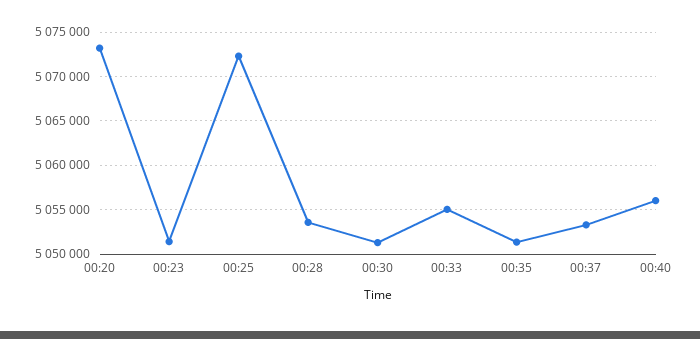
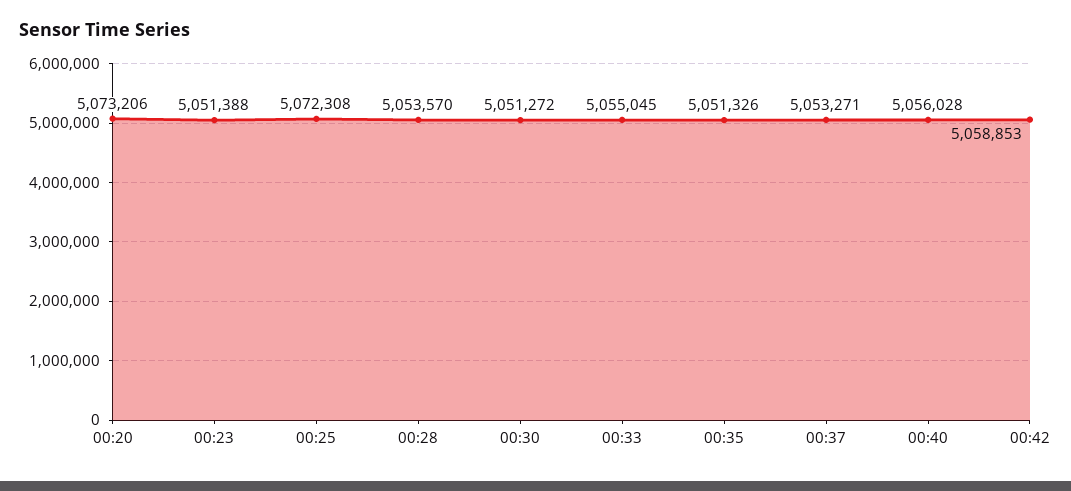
00:42: none -> 5058853

